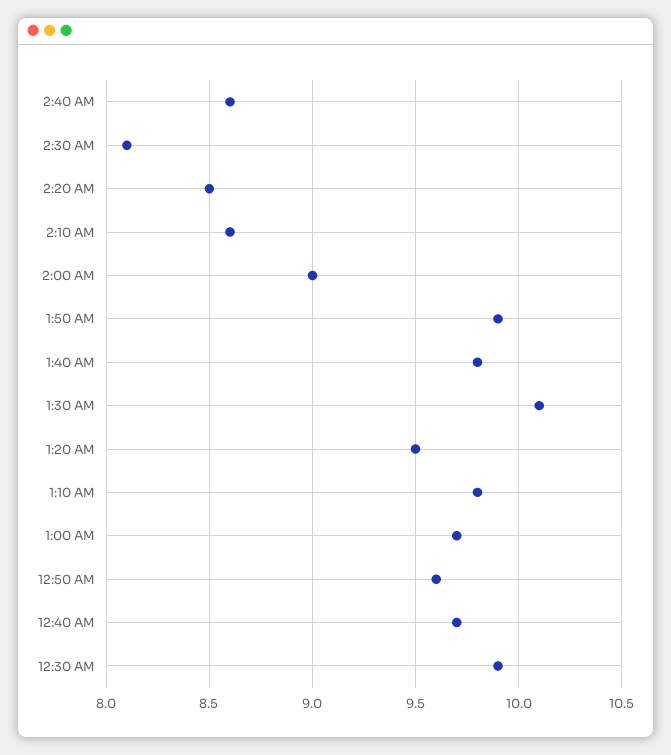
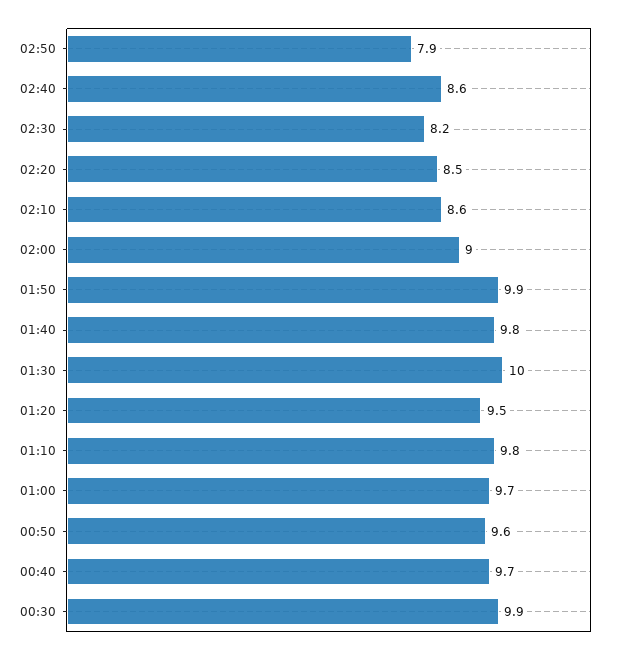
2:30 AM: 8.1 -> 8.2
1:30 AM: 10.1 -> 10
02:50: none -> 7.9

